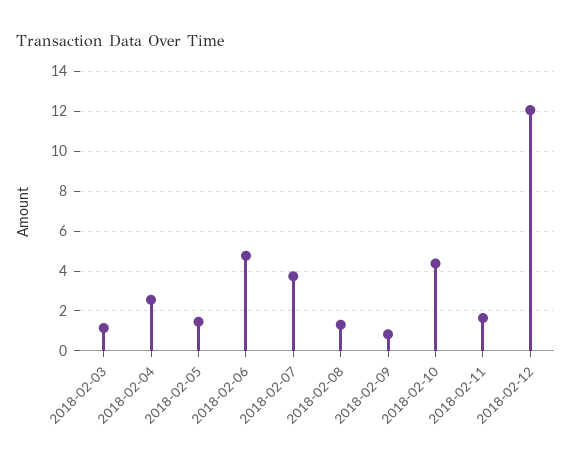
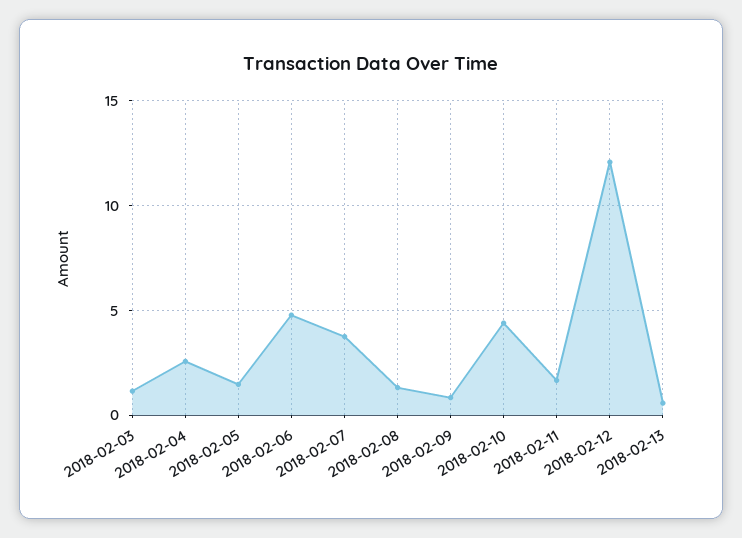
2018-02-13: none -> 0.5

